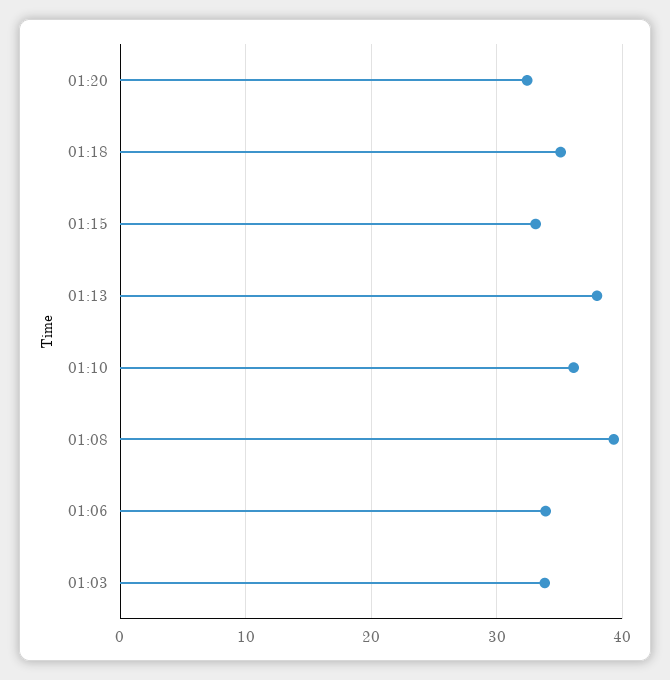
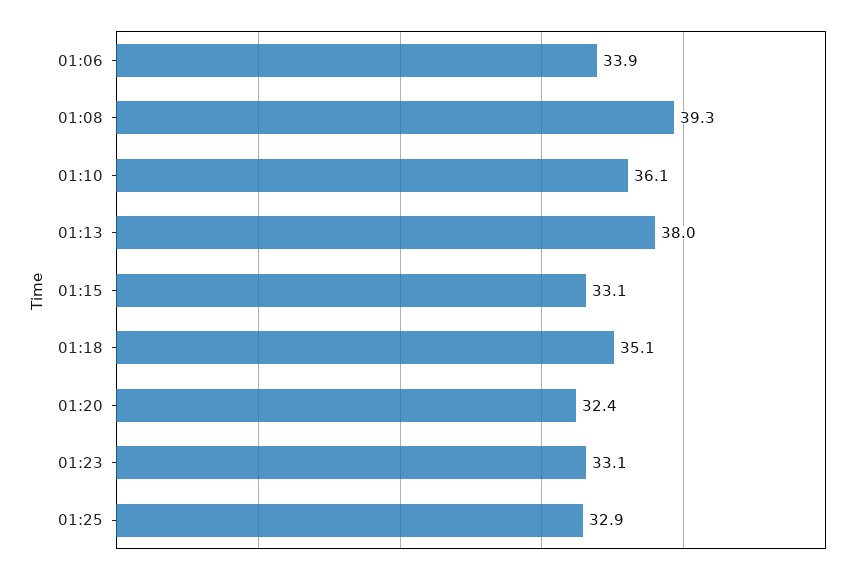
01:03: 34 -> none
01:23: none -> 33.1
01:25: none -> 32.9

